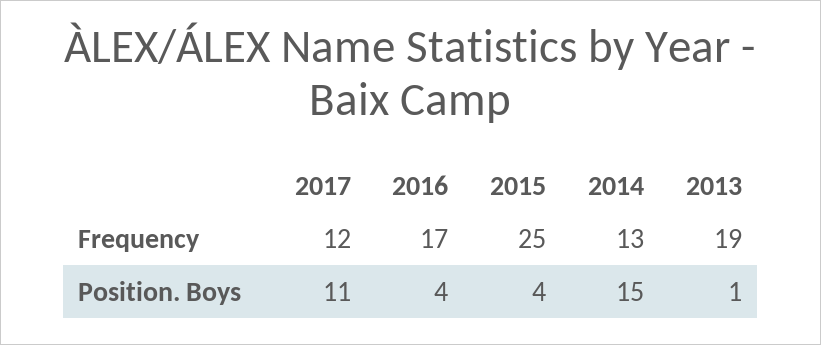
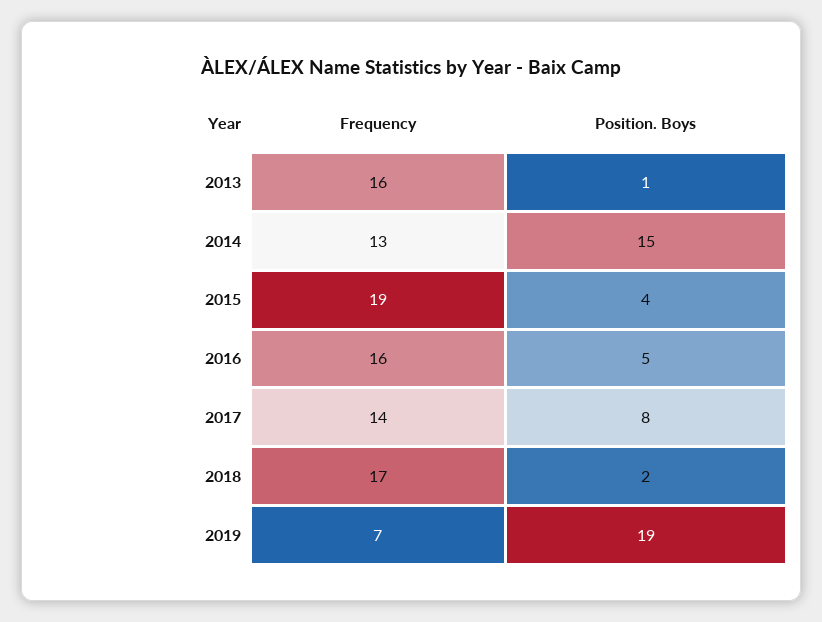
2017, Frequency: 12 -> 14
2016, Frequency: 17 -> 16
2015, Frequency: 25 -> 19
2013, Frequency: 19 -> 16
2017, Position. Boys: 11 -> 8
2016, Position. Boys: 4 -> 5
2018, Frequency: none -> 17
2018, Position. Boys: none -> 2
2019, Frequency: none -> 7
2019, Position. Boys: none -> 19

